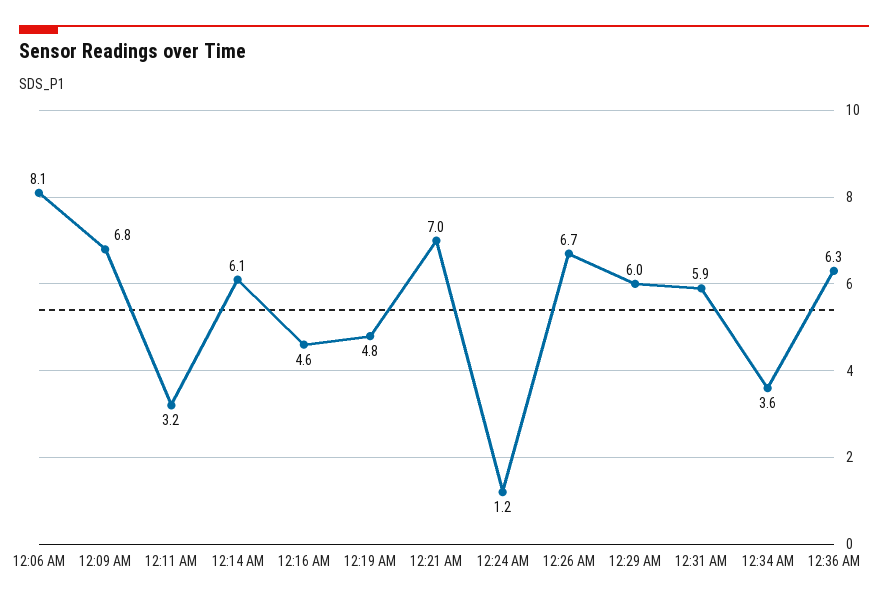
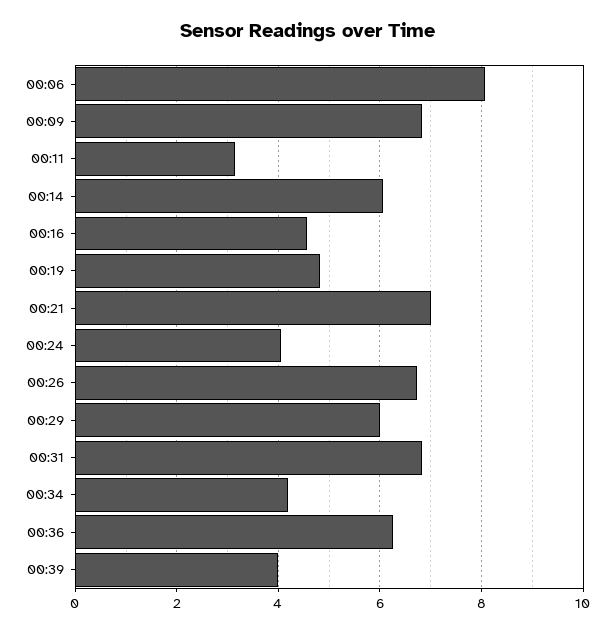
12:24 AM: 1.2 -> 4
12:31 AM: 5.9 -> 6.8
12:34 AM: 3.6 -> 4.2
00:39: none -> 4

